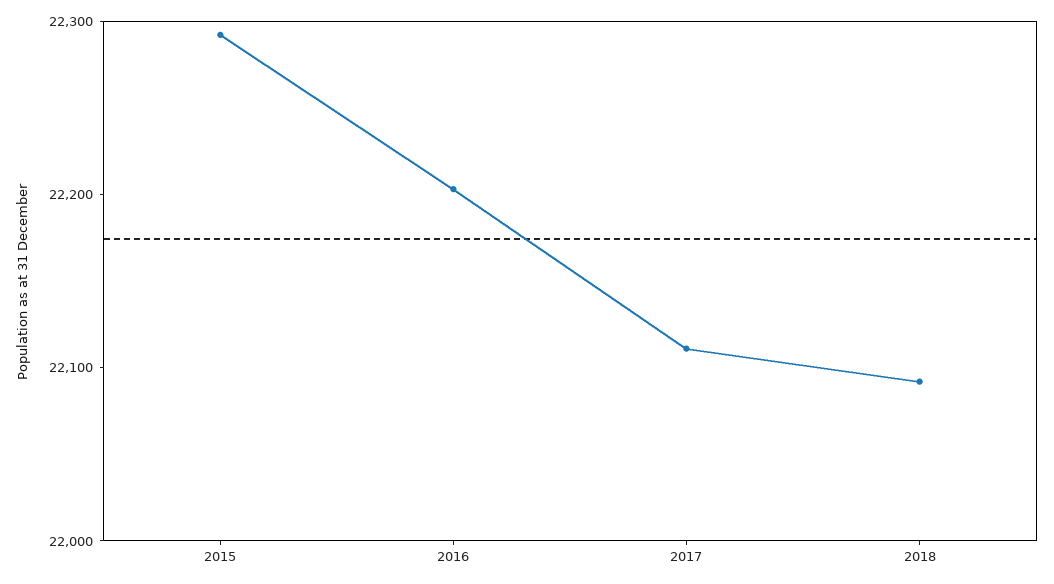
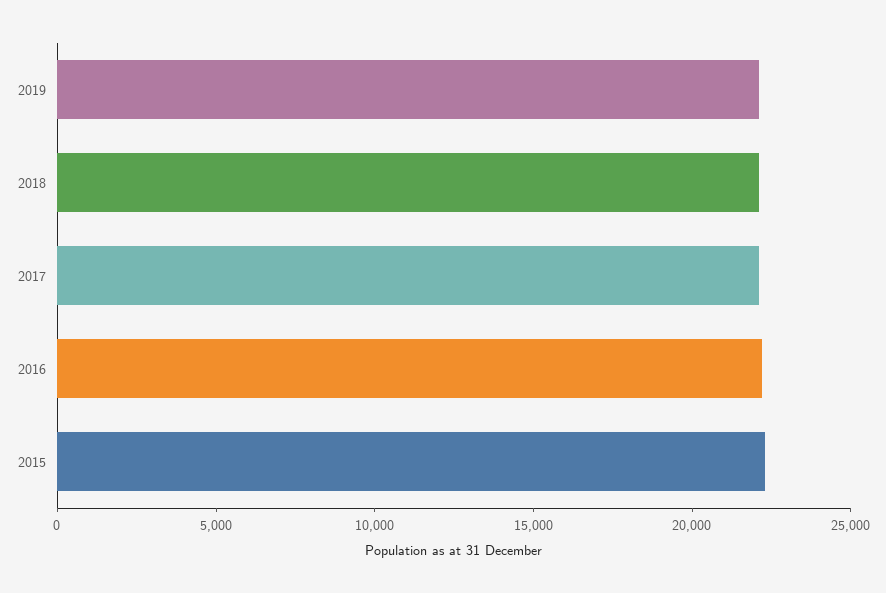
2019: none -> 22000

